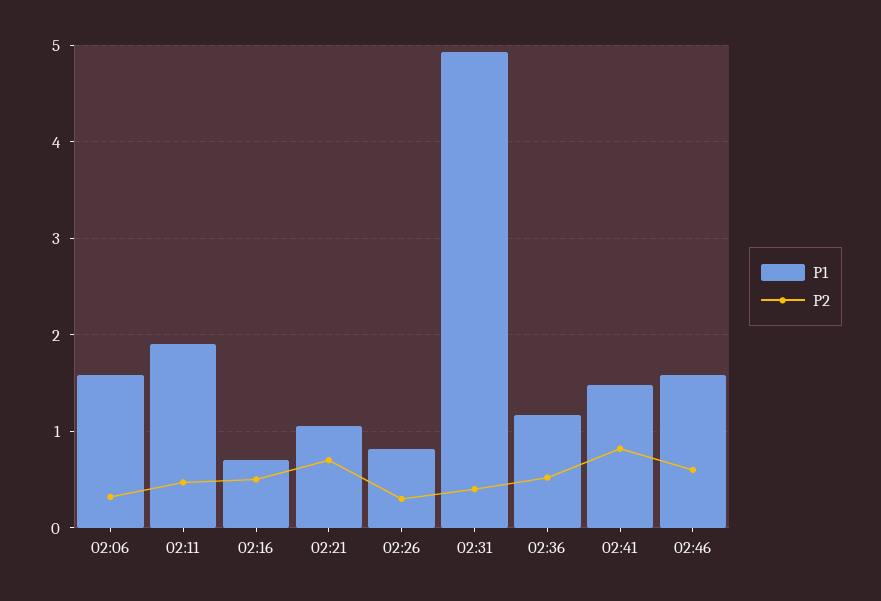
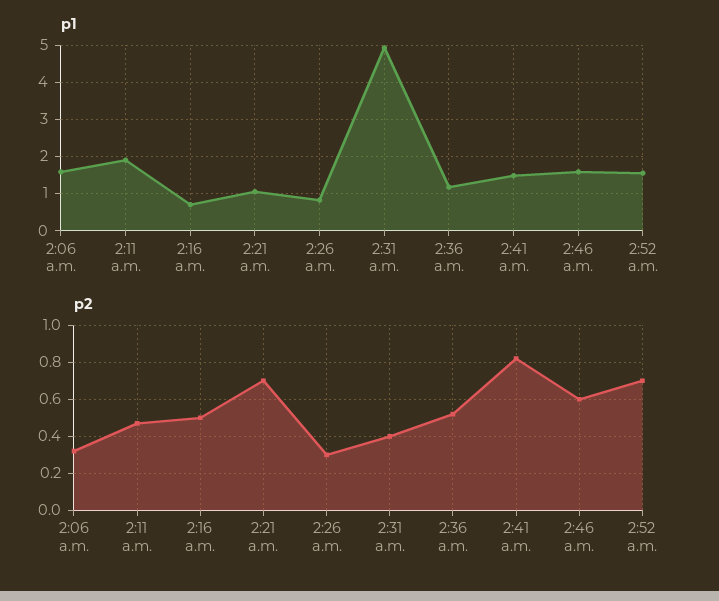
P1, 2:52 a.m.: none -> 1.6
P2, 2:52 a.m.: none -> 0.7

